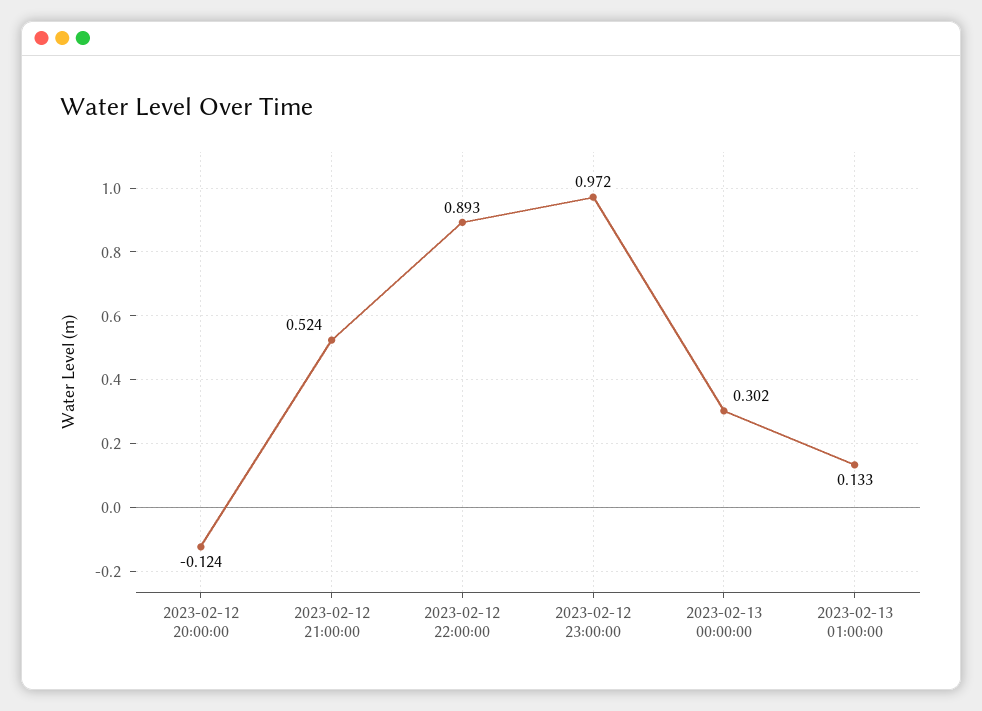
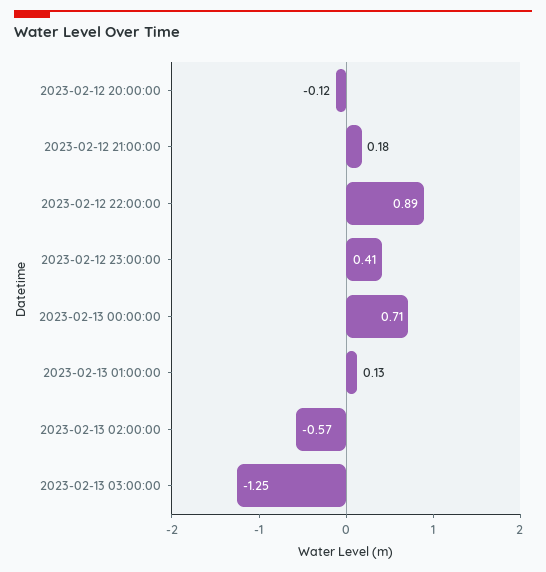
2023-02-12 21:00:00: 0.524 -> 0.18
2023-02-12 23:00:00: 0.972 -> 0.41
2023-02-13 00:00:00: 0.302 -> 0.71
2023-02-13 02:00:00: none -> -0.57
2023-02-13 03:00:00: none -> -1.25

